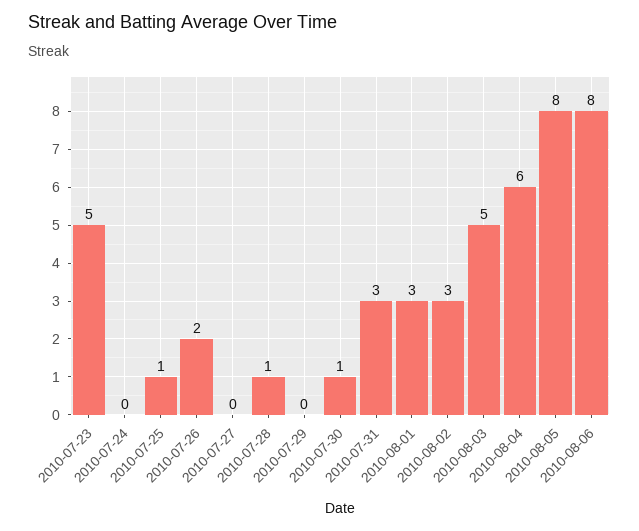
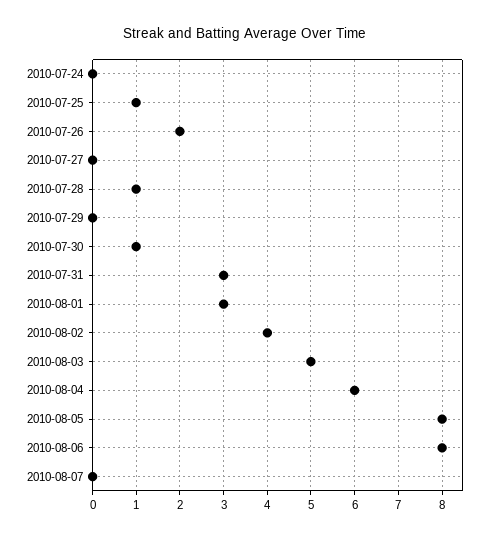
2010-07-23: 5 -> none
2010-08-02: 3 -> 4
2010-08-07: none -> 0

